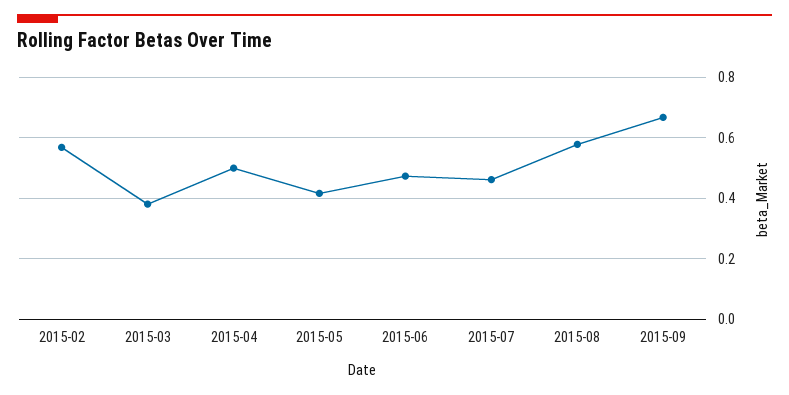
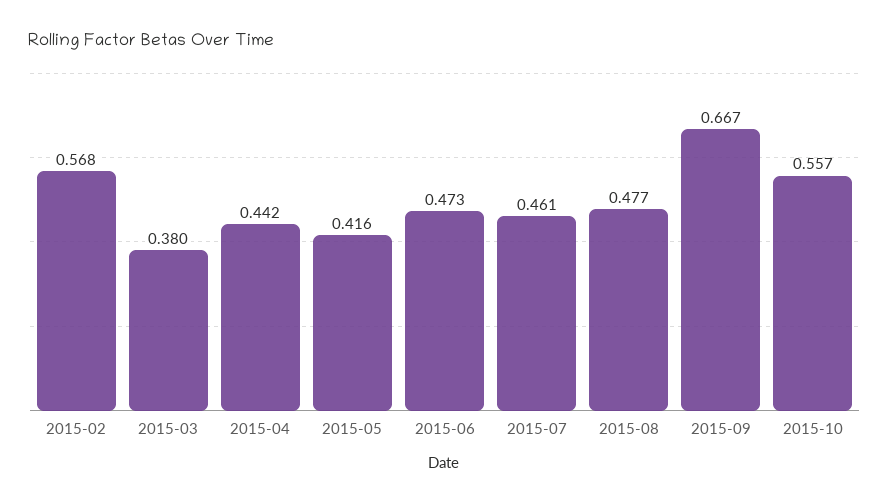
2015-04: 0.5 -> 0.442
2015-08: 0.58 -> 0.477
2015-10: none -> 0.557

